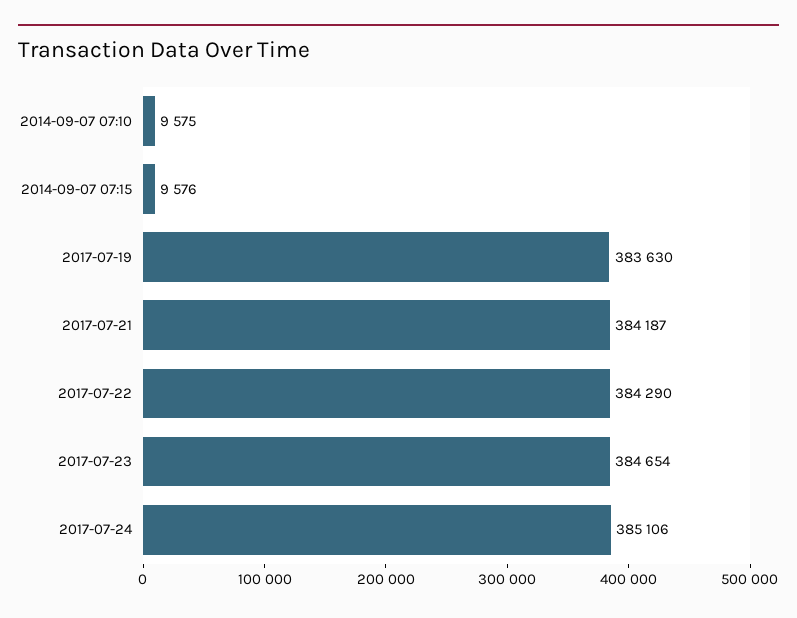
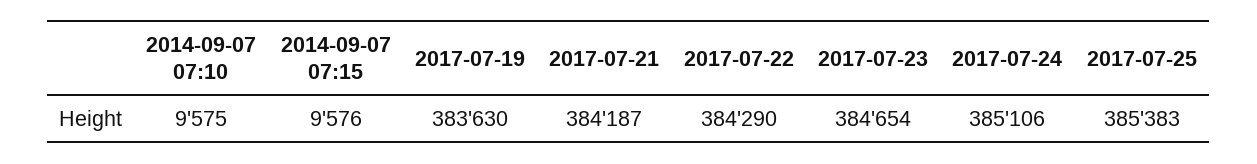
2017-07-25: none -> 385383

